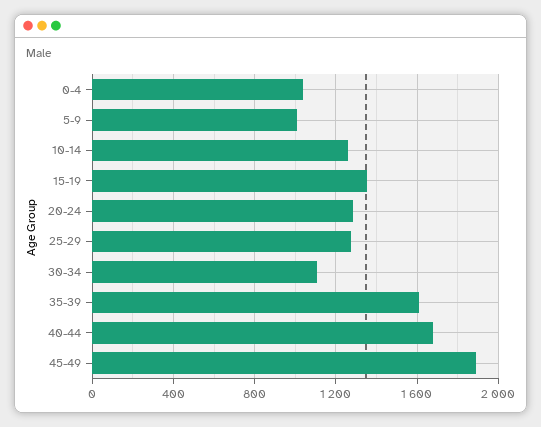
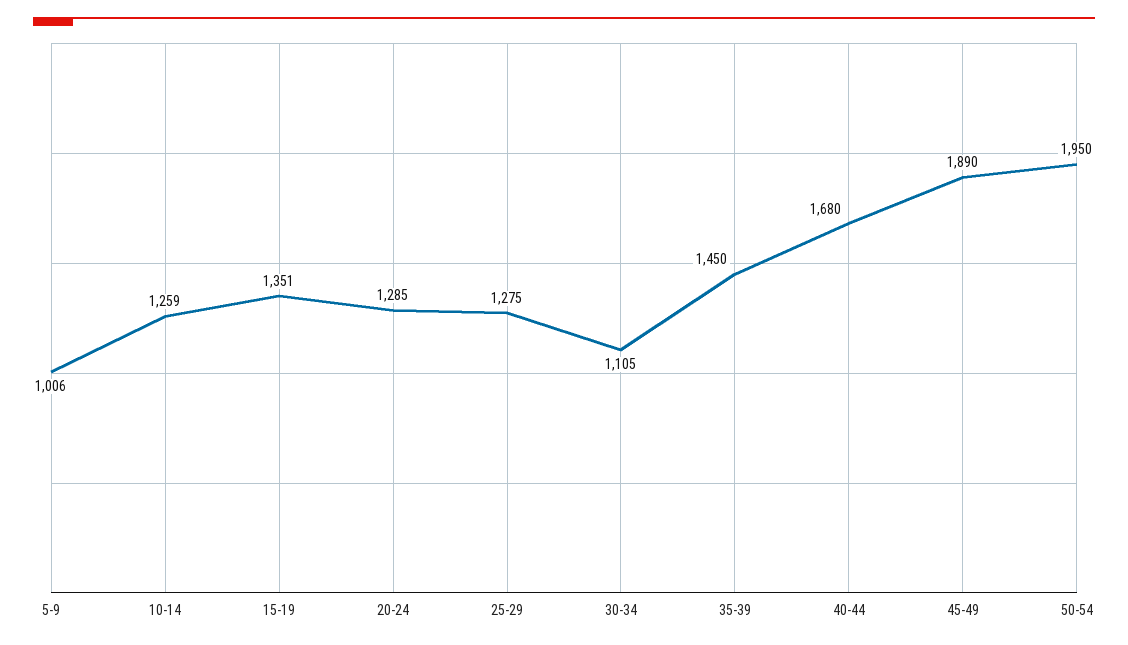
0-4: 1050 -> none
35-39: 1600 -> 1450
50-54: none -> 1950

